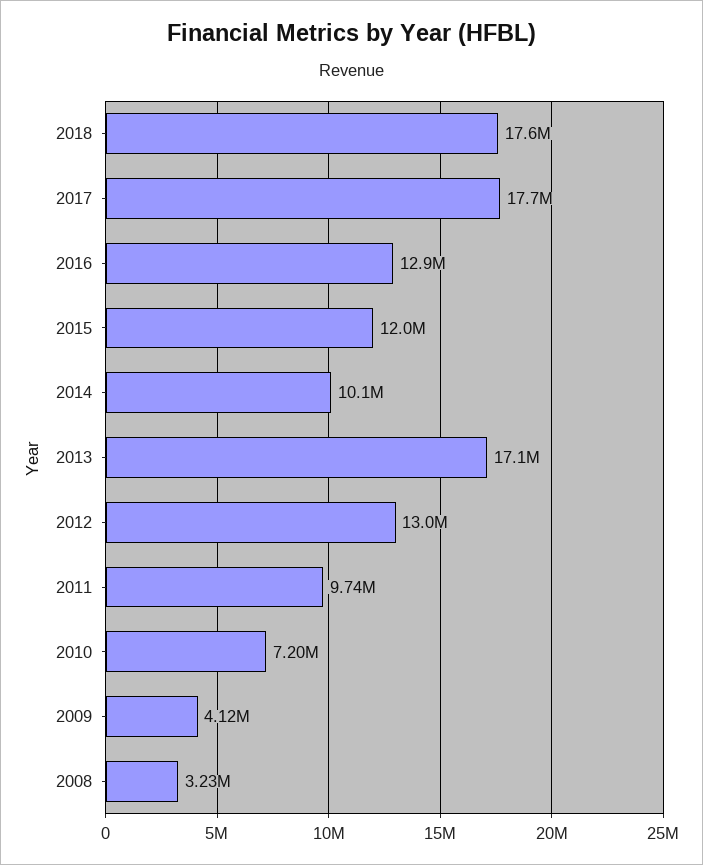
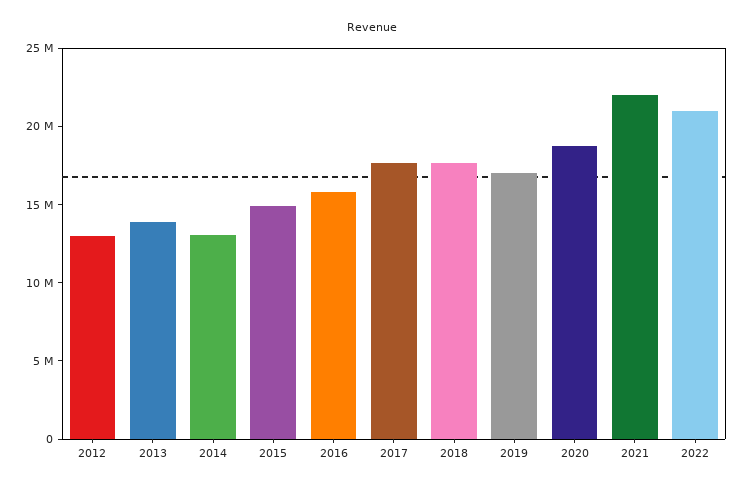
2016: 12900000 -> 16000000
2015: 12000000 -> 15000000
2014: 10100000 -> 13000000
2013: 17100000 -> 14000000
2011: 9740000 -> none
2010: 7200000 -> none
2009: 4120000 -> none
2008: 3230000 -> none
2019: none -> 17000000
2020: none -> 19000000
2021: none -> 22000000
2022: none -> 21000000

